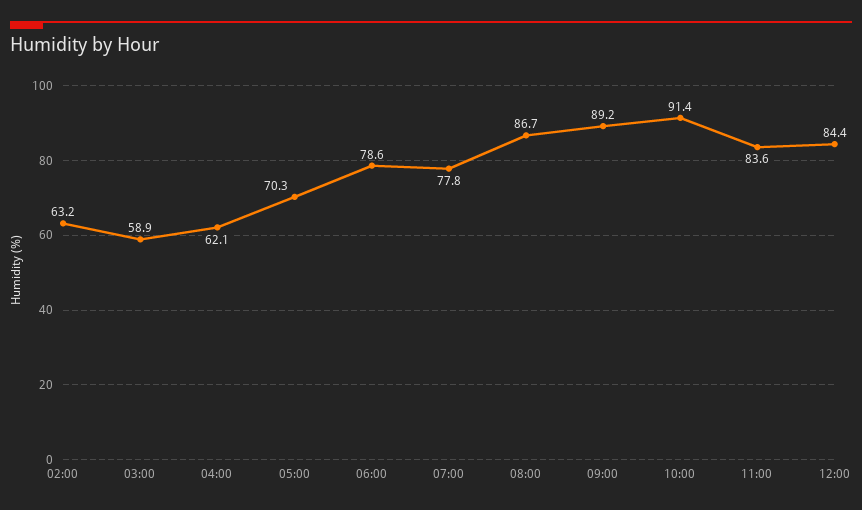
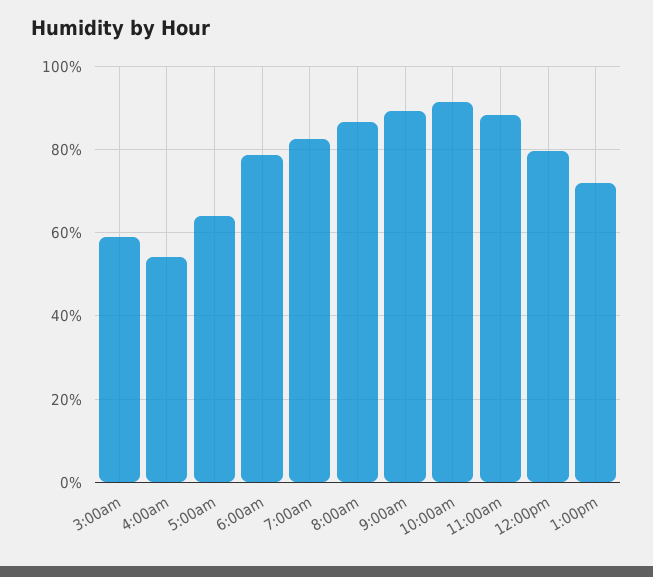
02:00: 63.2 -> none
04:00: 62.1 -> 54
05:00: 70.3 -> 64
07:00: 77.8 -> 82
11:00: 83.6 -> 88
12:00: 84.4 -> 80
1:00pm: none -> 72

